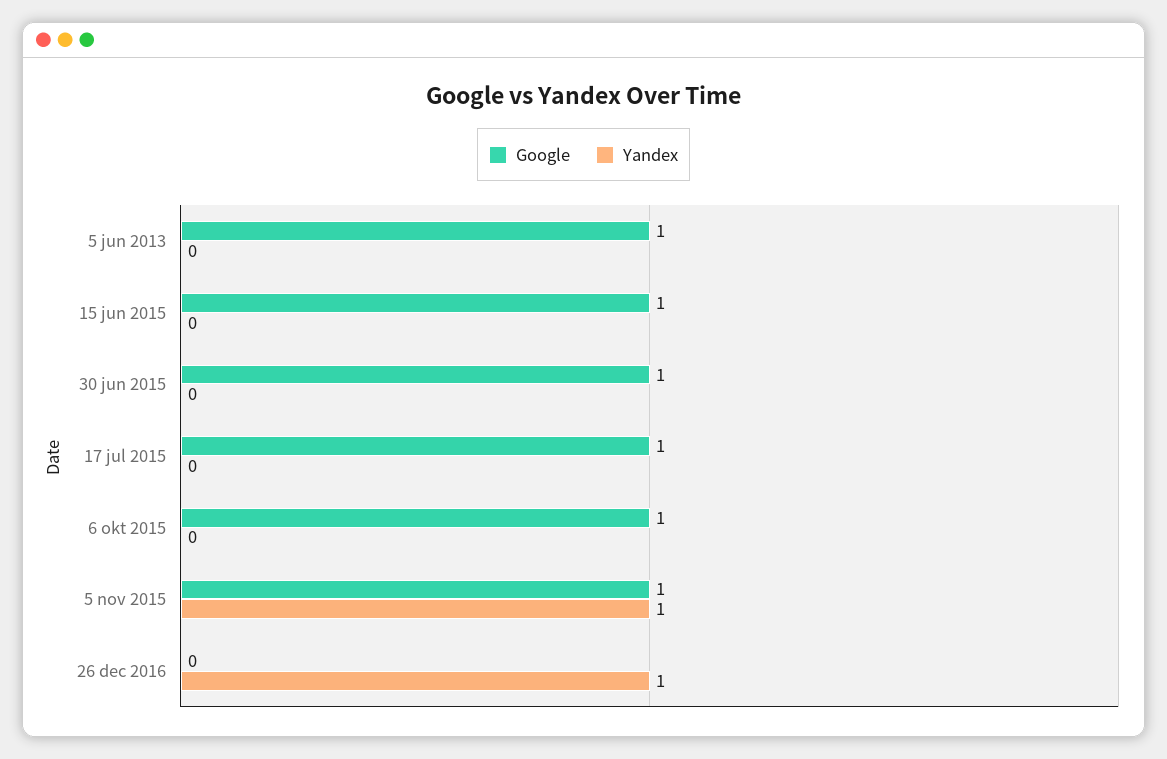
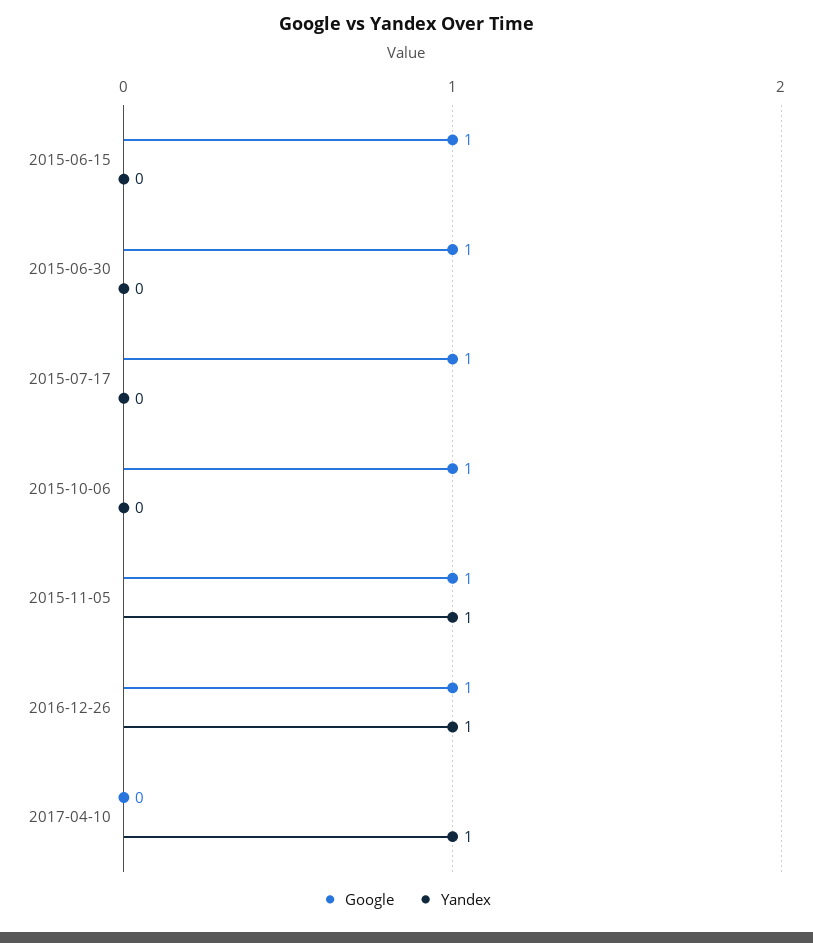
Google, 5 jun 2013: 1 -> none
Yandex, 5 jun 2013: 0 -> none
Google, 26 dec 2016: 0 -> 1
Google, 2017-04-10: none -> 0
Yandex, 2017-04-10: none -> 1

